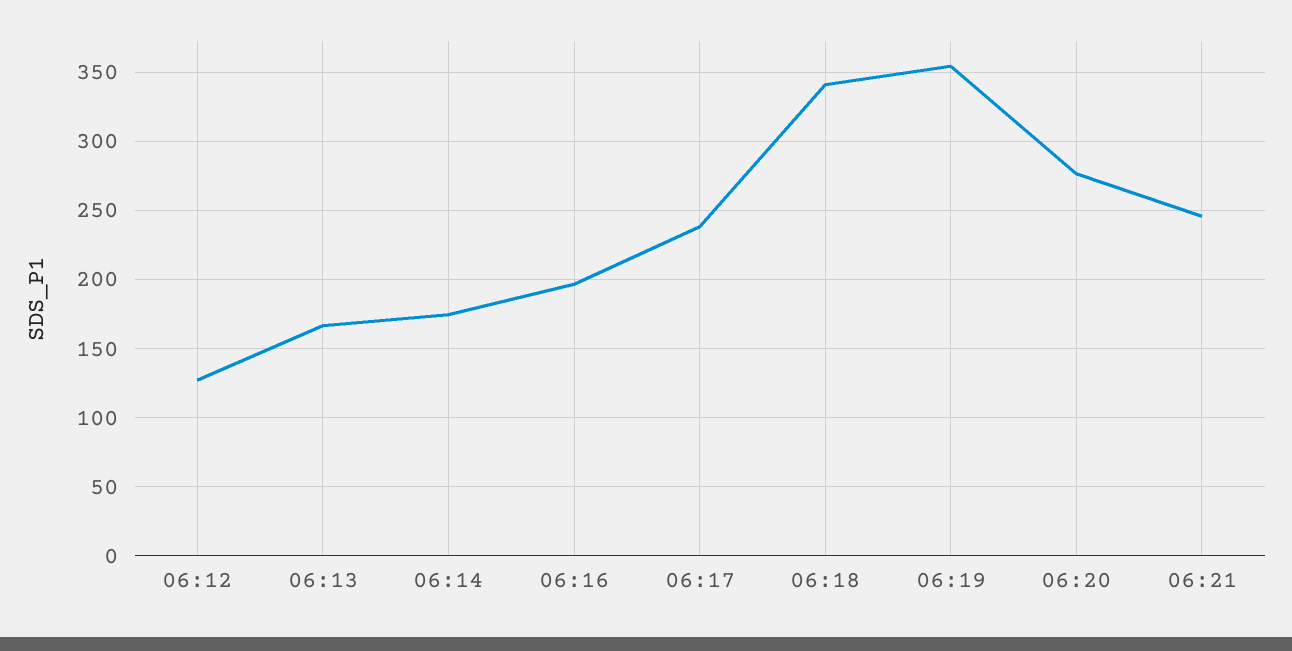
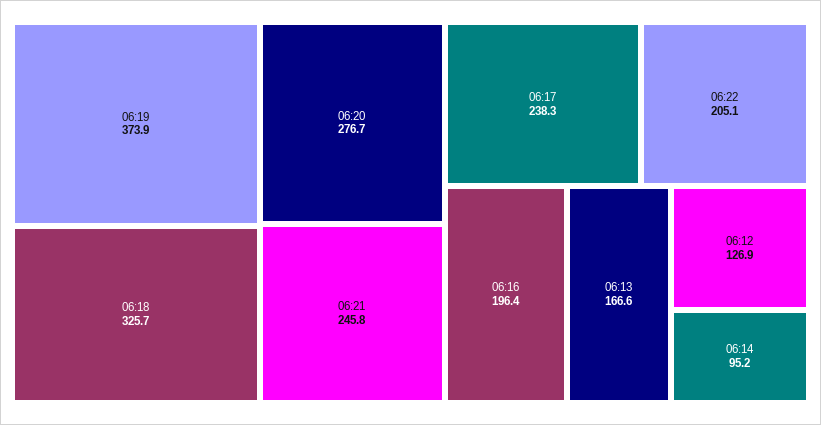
06:14: 175 -> 95.2
06:18: 340 -> 325.7
06:19: 355 -> 373.9
06:22: none -> 205.1

